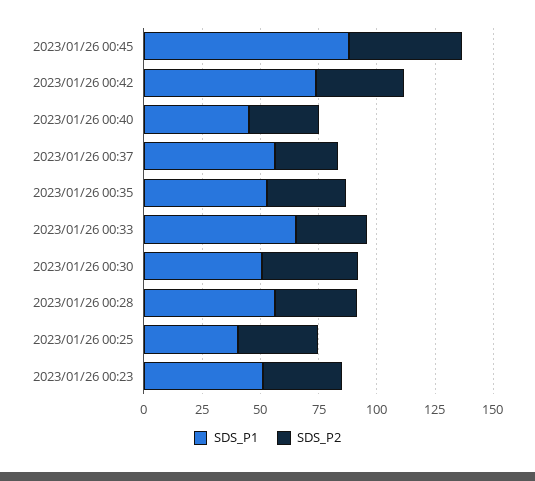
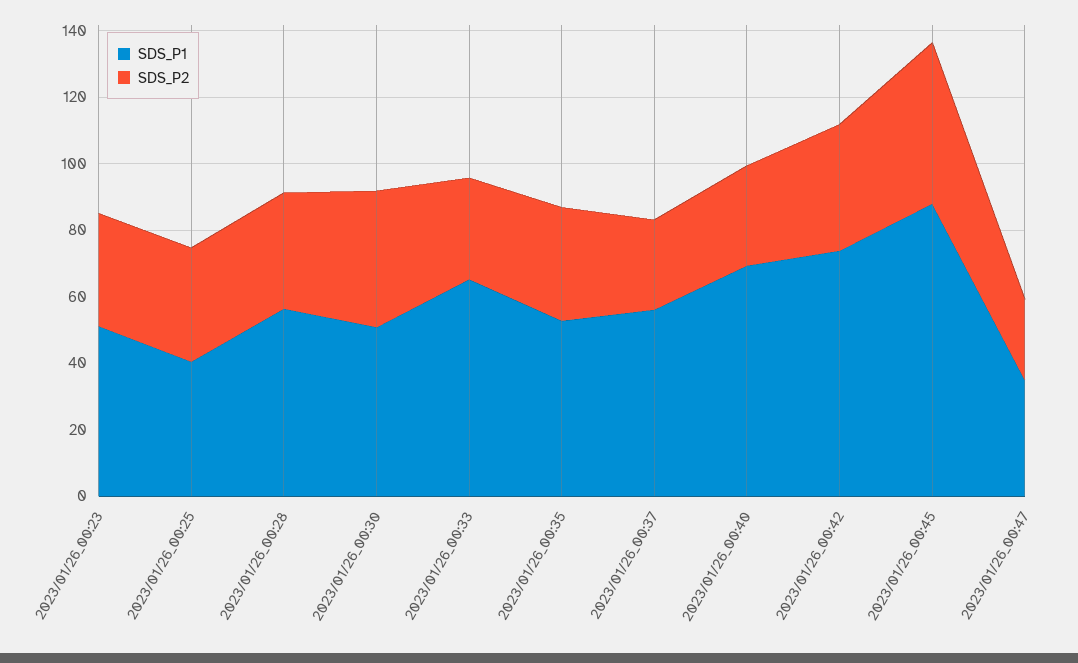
SDS_P1, 2023/01/26 00:40: 45 -> 70
SDS_P1, 2023/01/26_00:47: none -> 35
SDS_P2, 2023/01/26_00:47: none -> 25

